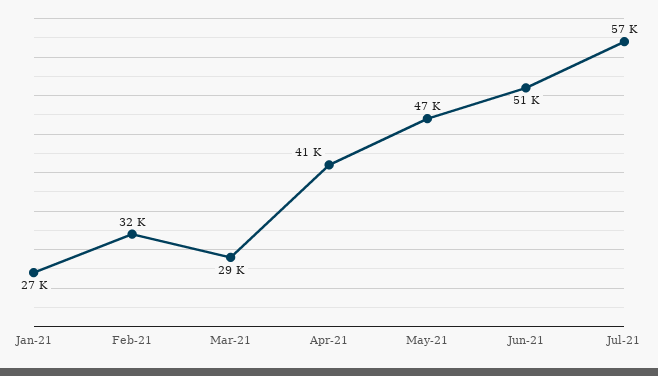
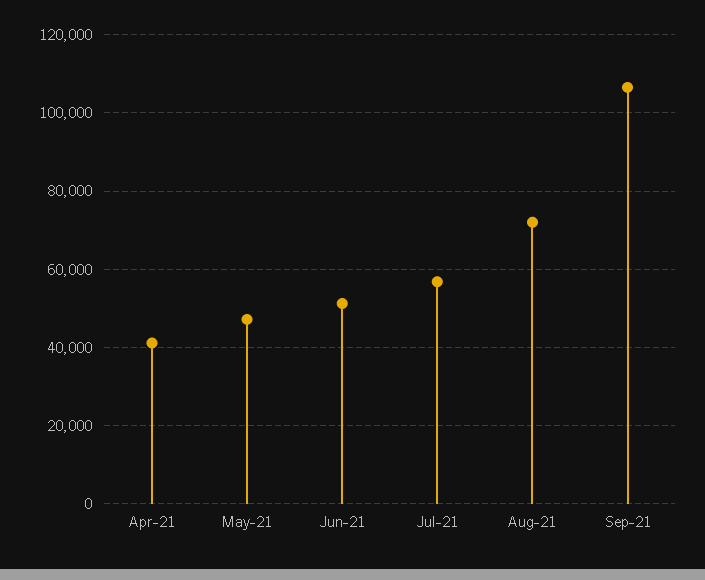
Jan-21: 27000 -> none
Feb-21: 32000 -> none
Mar-21: 29000 -> none
Aug-21: none -> 72000
Sep-21: none -> 106000

